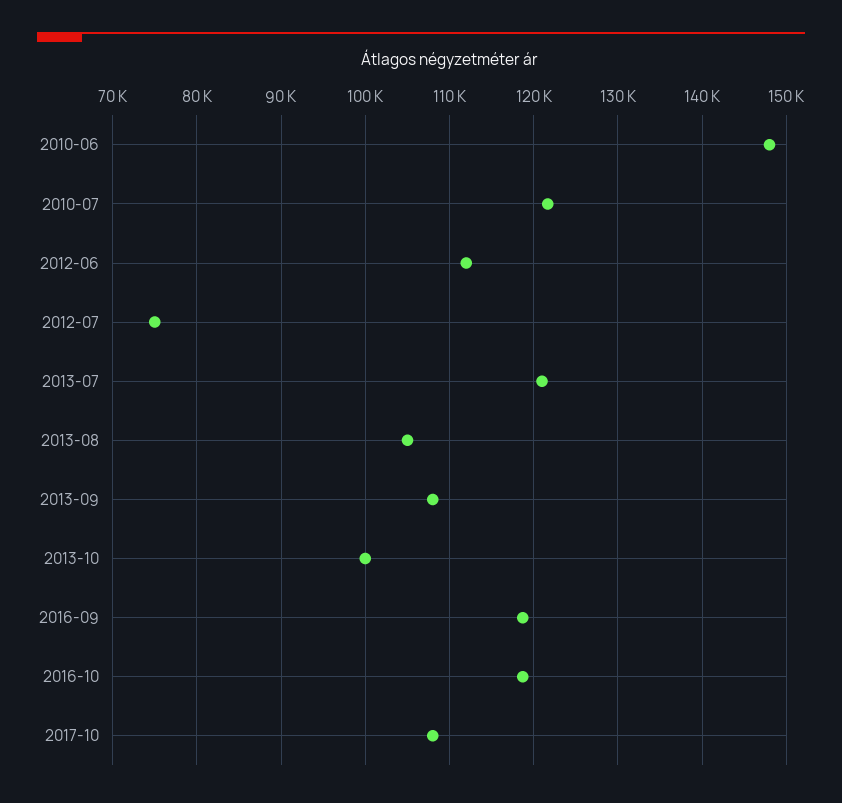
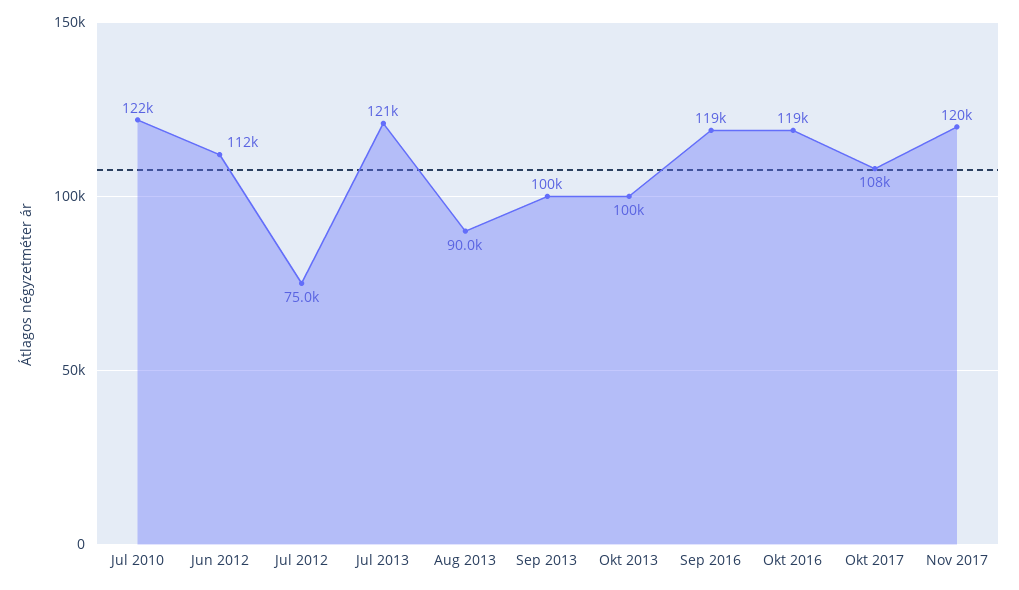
2010-06: 148000 -> none
2013-08: 105000 -> 90000
2013-09: 108000 -> 100000
Nov 2017: none -> 120000

